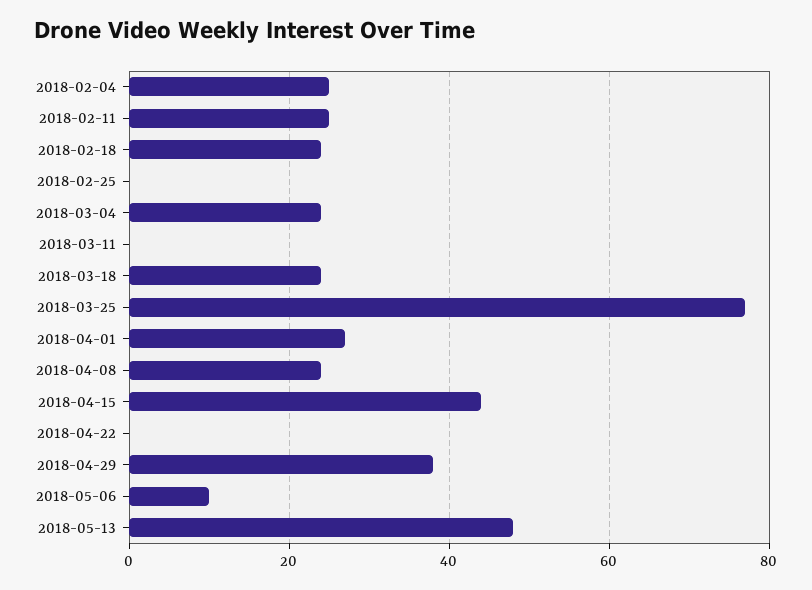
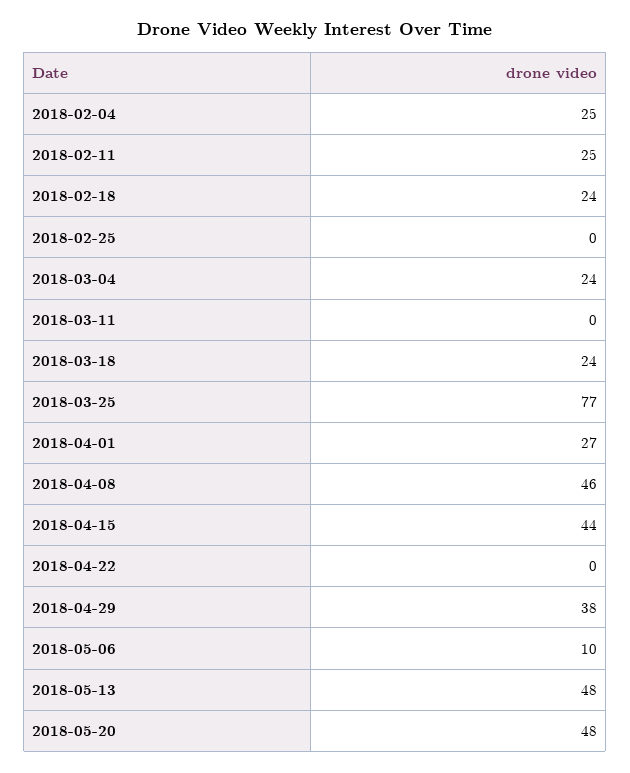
2018-04-08: 25 -> 46
2018-05-20: none -> 48

